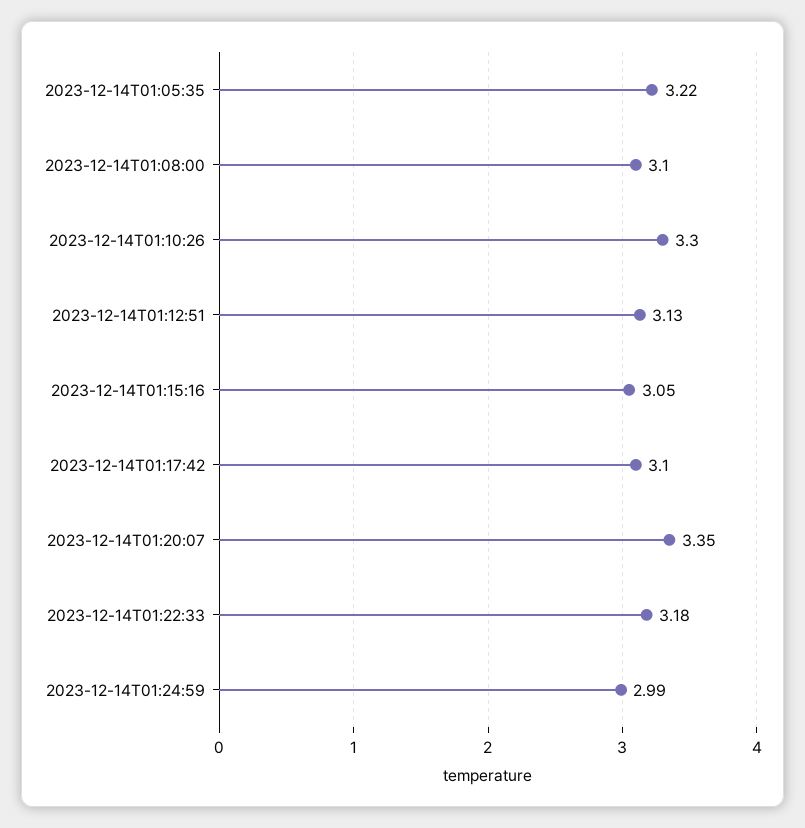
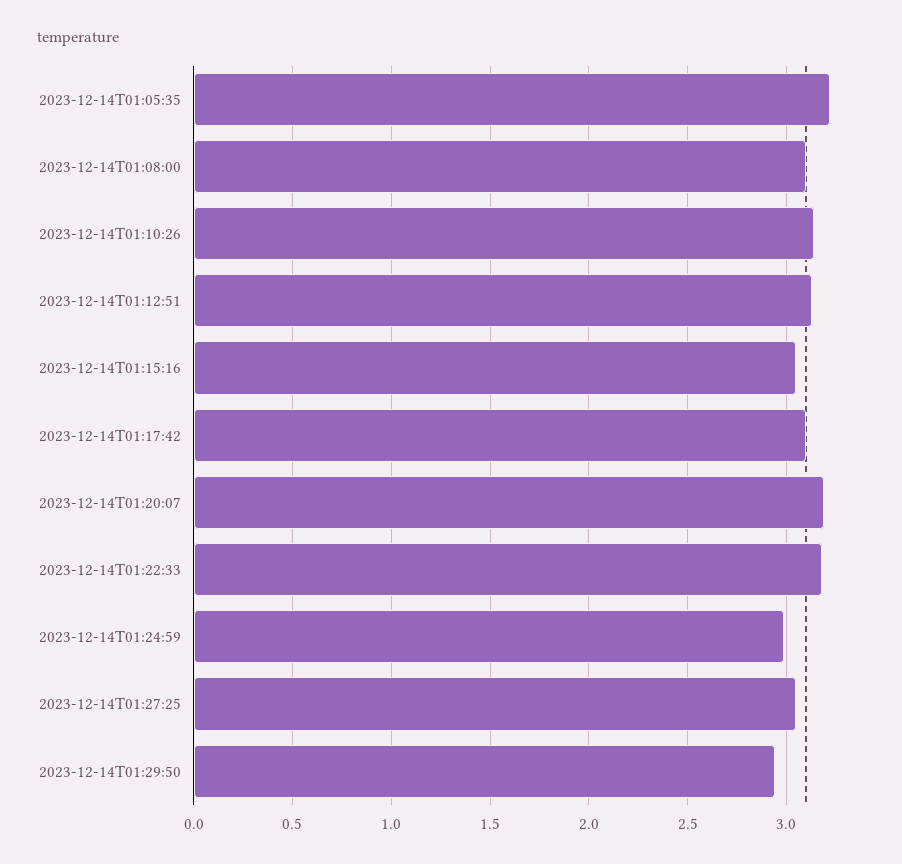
2023-12-14T01:10:26: 3.3 -> 3.15
2023-12-14T01:20:07: 3.35 -> 3.2
2023-12-14T01:27:25: none -> 3.05
2023-12-14T01:29:50: none -> 2.95

